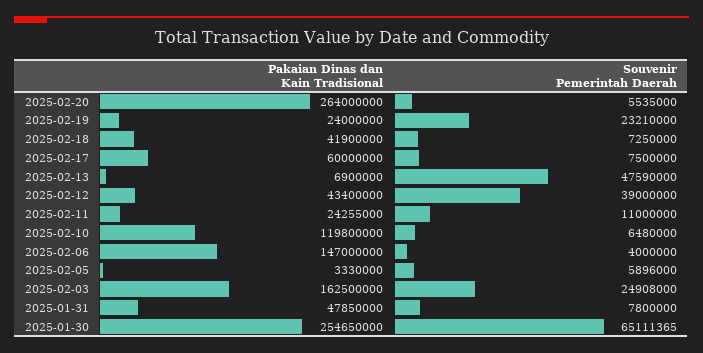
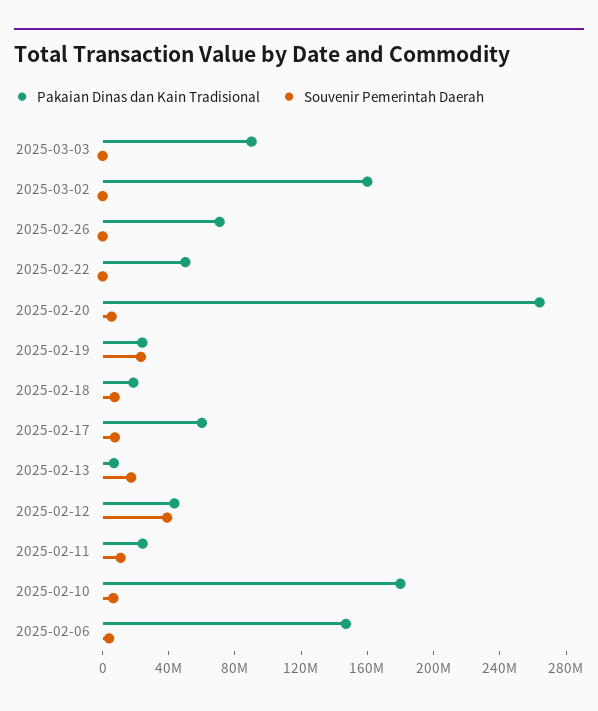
Pakaian Dinas dan Kain Tradisional, 2025-02-18: 41900000 -> 20000000
Souvenir Pemerintah Daerah, 2025-02-13: 47590000 -> 20000000
Pakaian Dinas dan Kain Tradisional, 2025-02-10: 119800000 -> 180000000
Pakaian Dinas dan Kain Tradisional, 2025-02-05: 3330000 -> none
Souvenir Pemerintah Daerah, 2025-02-05: 5896000 -> none
Pakaian Dinas dan Kain Tradisional, 2025-02-03: 162500000 -> none
Souvenir Pemerintah Daerah, 2025-02-03: 24908000 -> none
Pakaian Dinas dan Kain Tradisional, 2025-01-31: 47850000 -> none
Souvenir Pemerintah Daerah, 2025-01-31: 7800000 -> none
Pakaian Dinas dan Kain Tradisional, 2025-01-30: 254650000 -> none
Souvenir Pemerintah Daerah, 2025-01-30: 65111365 -> none
Pakaian Dinas dan Kain Tradisional, 2025-03-03: none -> 90000000
Souvenir Pemerintah Daerah, 2025-03-03: none -> 0
Pakaian Dinas dan Kain Tradisional, 2025-03-02: none -> 160000000
Souvenir Pemerintah Daerah, 2025-03-02: none -> 0
Pakaian Dinas dan Kain Tradisional, 2025-02-26: none -> 70000000
Souvenir Pemerintah Daerah, 2025-02-26: none -> 0
Pakaian Dinas dan Kain Tradisional, 2025-02-22: none -> 50000000
Souvenir Pemerintah Daerah, 2025-02-22: none -> 0

